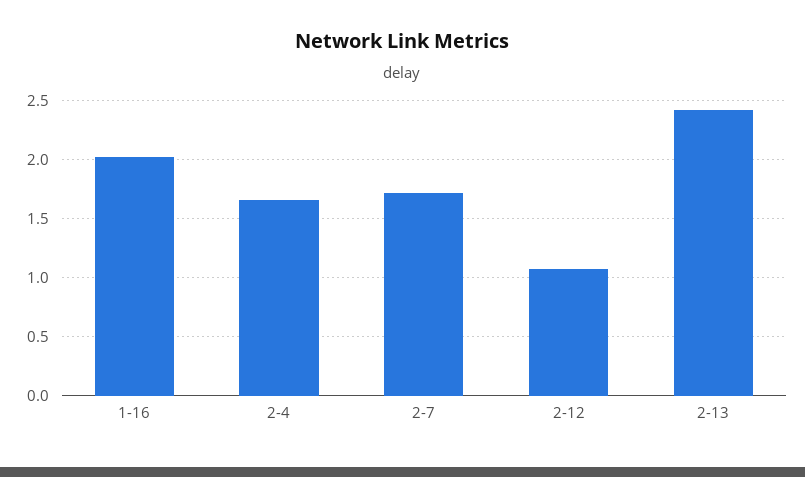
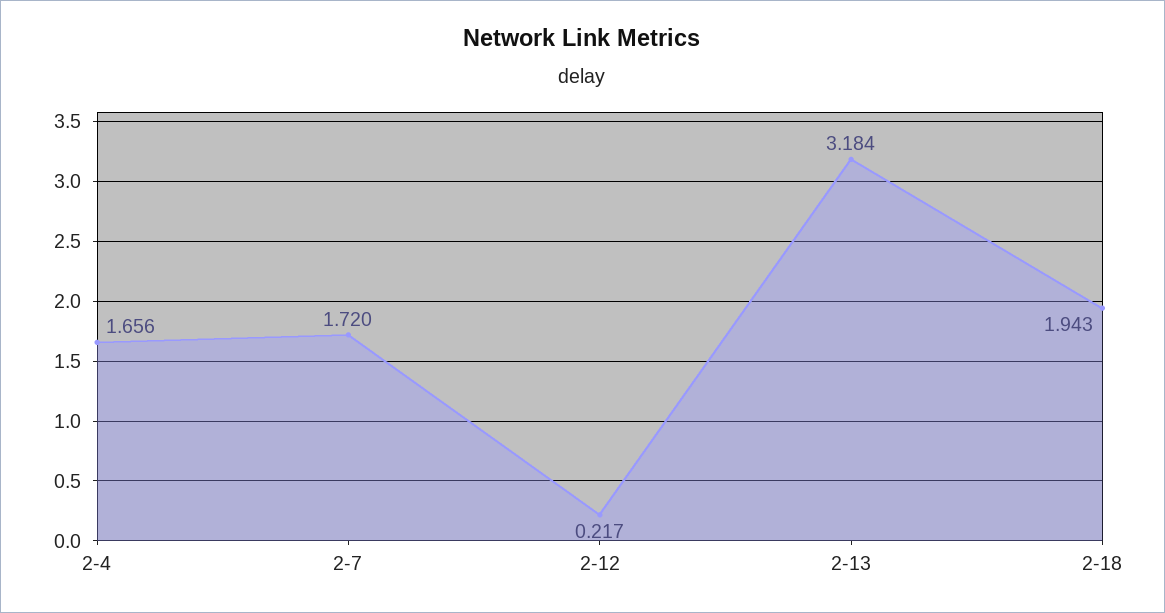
1-16: 2 -> none
2-12: 1.1 -> 0.217
2-13: 2.4 -> 3.184
2-18: none -> 1.943

